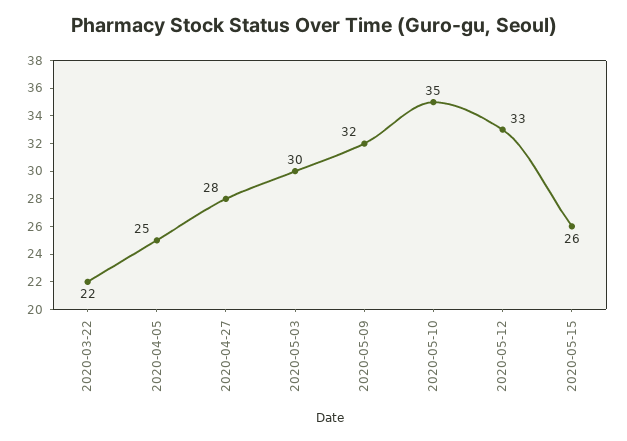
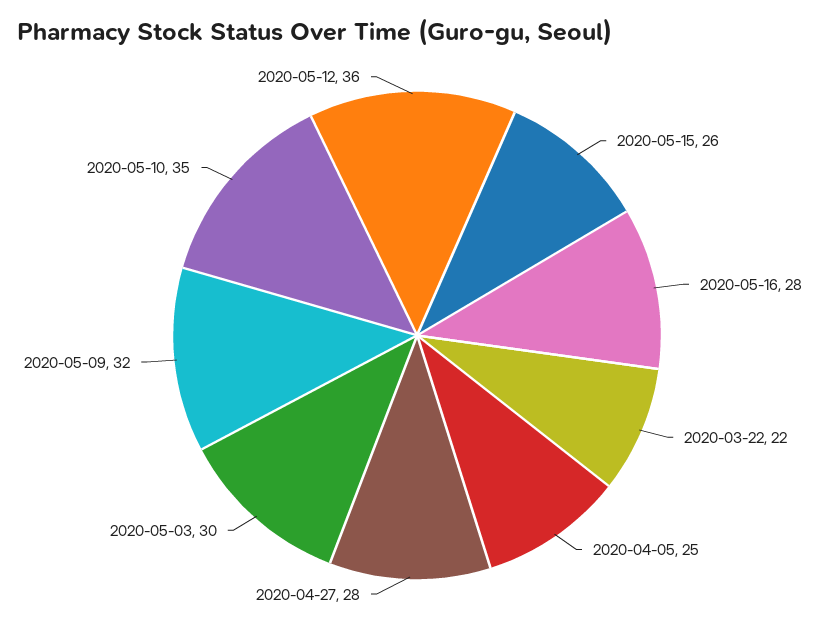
2020-05-12: 33 -> 36
2020-05-16: none -> 28

